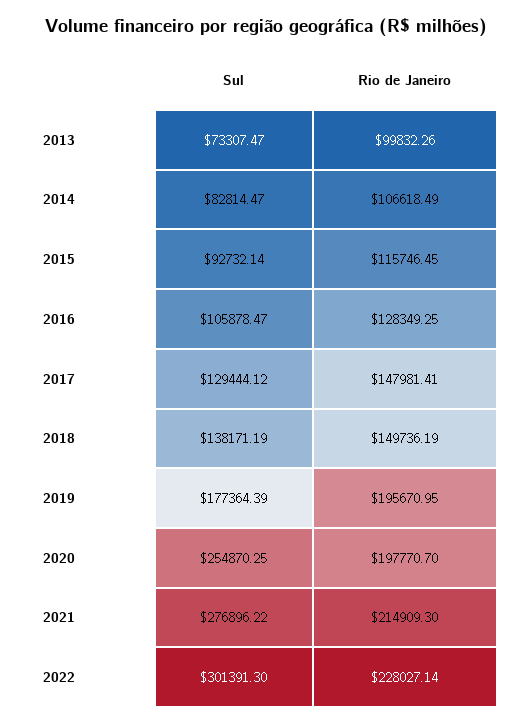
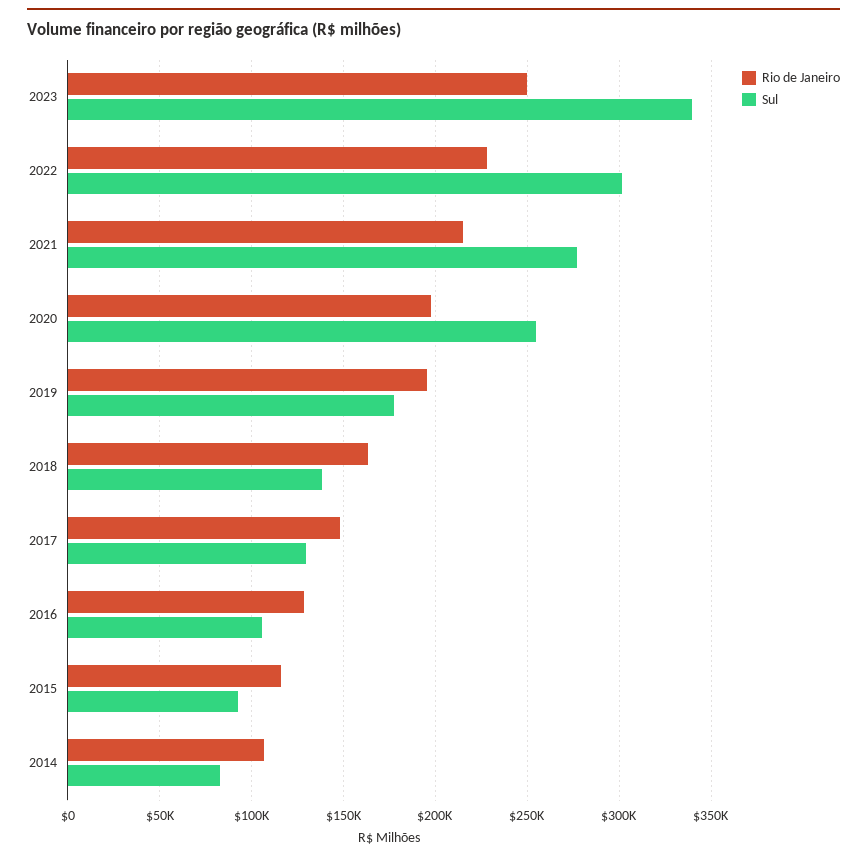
Sul, 2013: 73307.47 -> none
Rio de Janeiro, 2013: 99832.26 -> none
Rio de Janeiro, 2018: 149736.19 -> 165000
Rio de Janeiro, 2023: none -> 250000
Sul, 2023: none -> 340000

